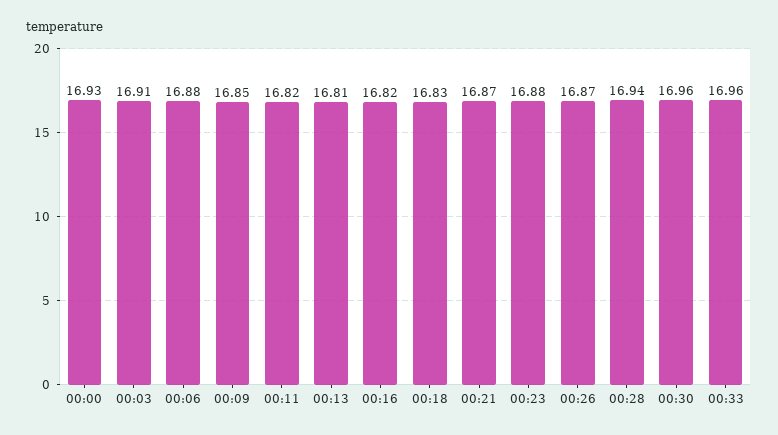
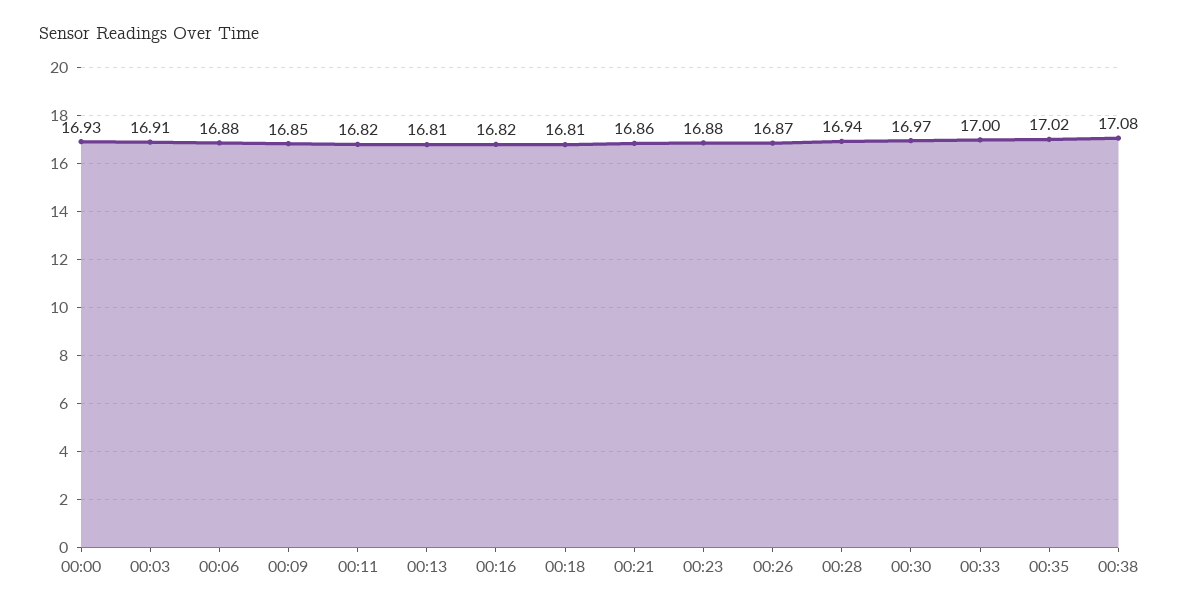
00:18: 16.83 -> 16.81
00:21: 16.87 -> 16.86
00:30: 16.96 -> 16.97
00:33: 16.96 -> 17
00:35: none -> 17.02
00:38: none -> 17.08

